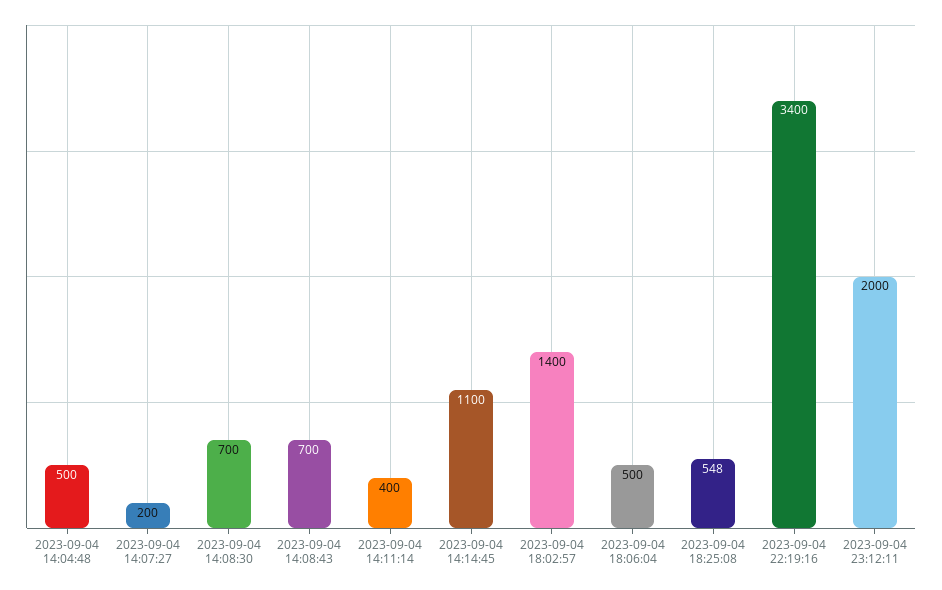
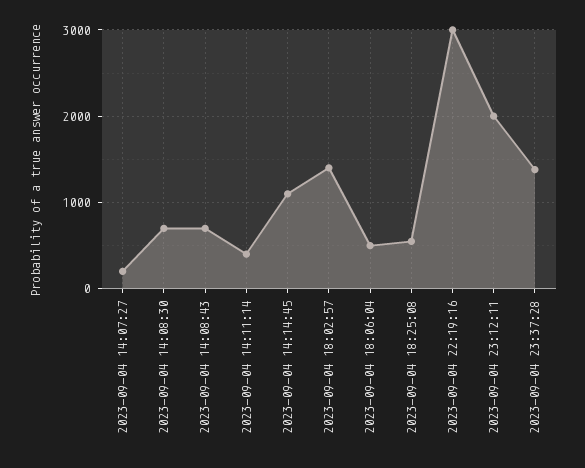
2023-09-04 14:04:48: 500 -> none
2023-09-04 22:19:16: 3400 -> 3000
2023-09-04 23:37:28: none -> 1400

